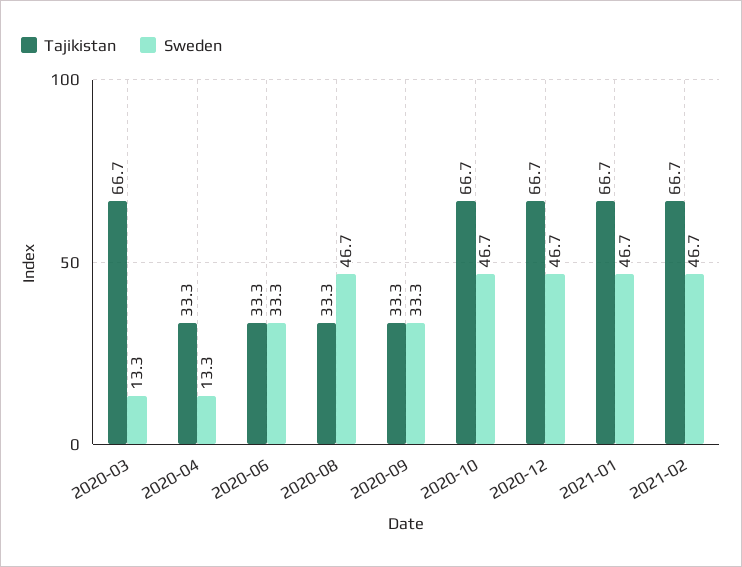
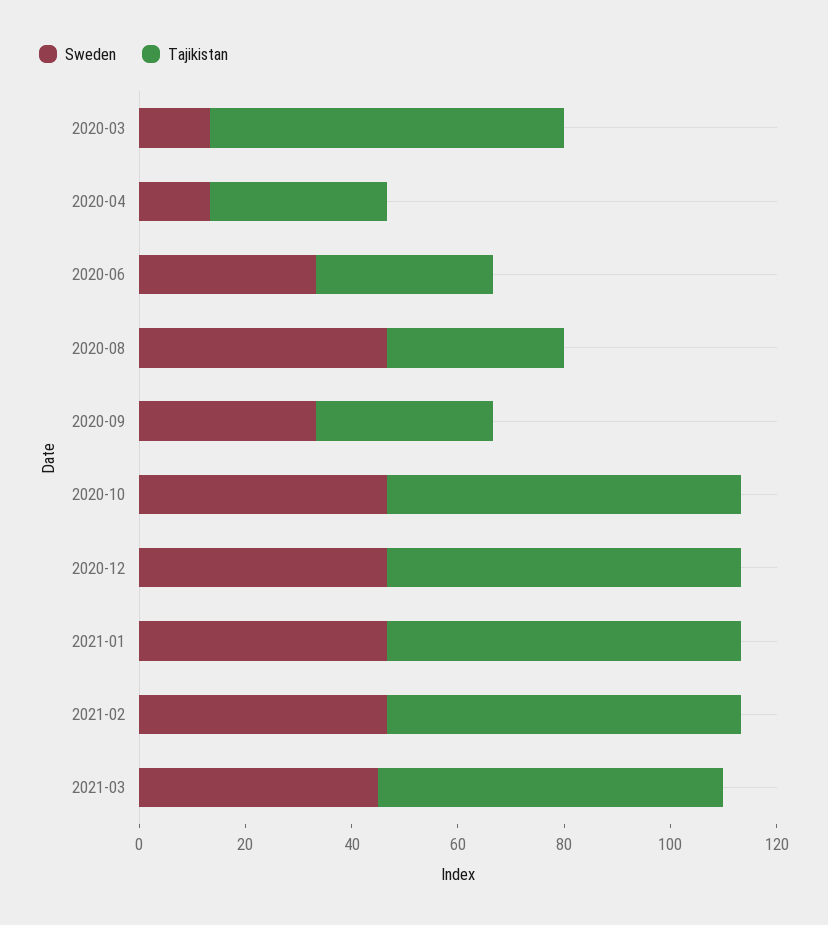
Sweden, 2021-03: none -> 45
Tajikistan, 2021-03: none -> 65

